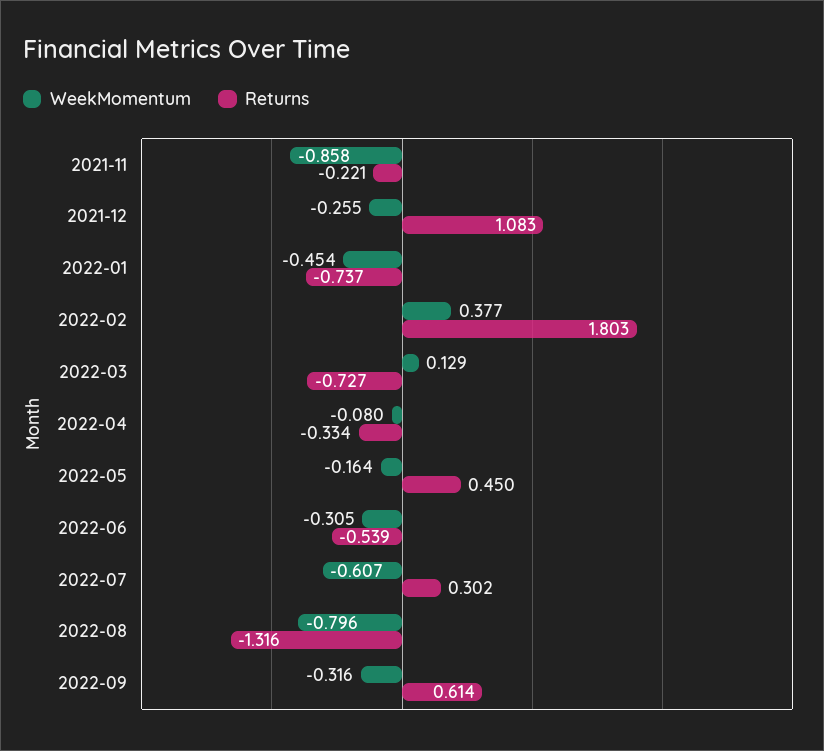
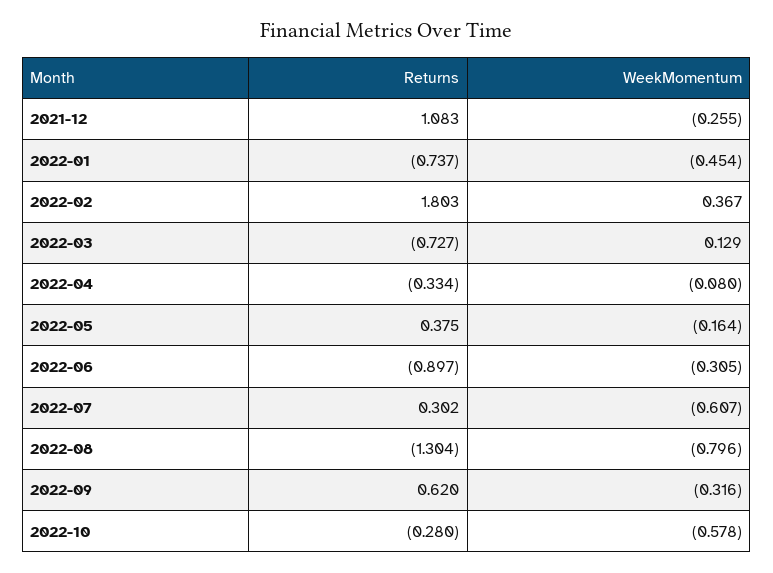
WeekMomentum, 2021-11: -0.858 -> none
Returns, 2021-11: -0.221 -> none
WeekMomentum, 2022-02: 0.377 -> 0.367
Returns, 2022-05: 0.45 -> 0.375
Returns, 2022-06: -0.539 -> -0.897
Returns, 2022-08: -1.316 -> -1.304
Returns, 2022-09: 0.614 -> 0.62
Returns, 2022-10: none -> -0.28
WeekMomentum, 2022-10: none -> -0.578

